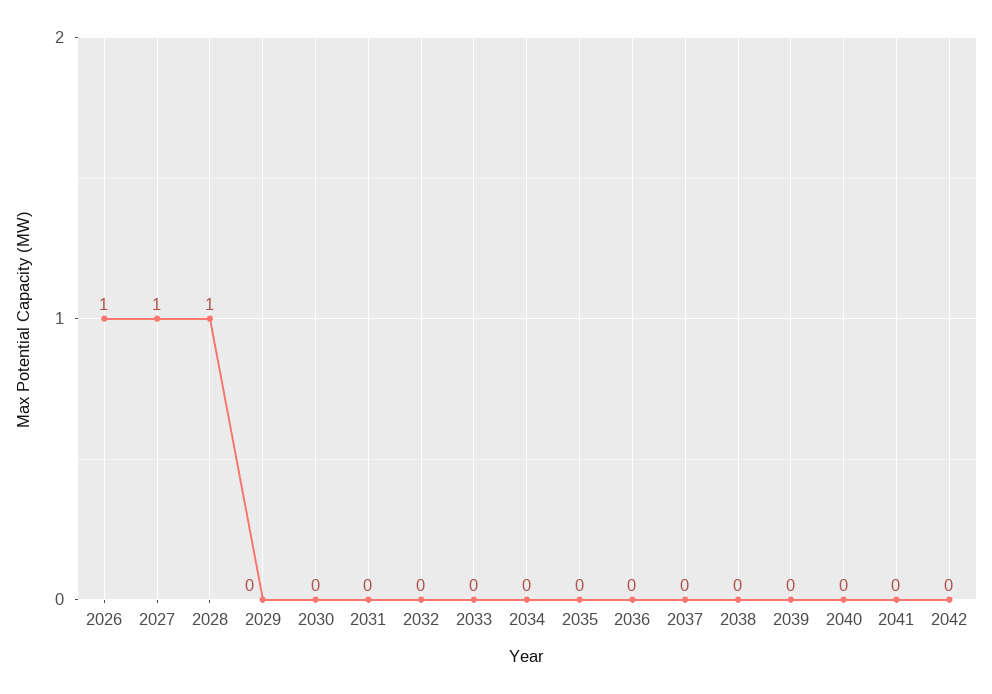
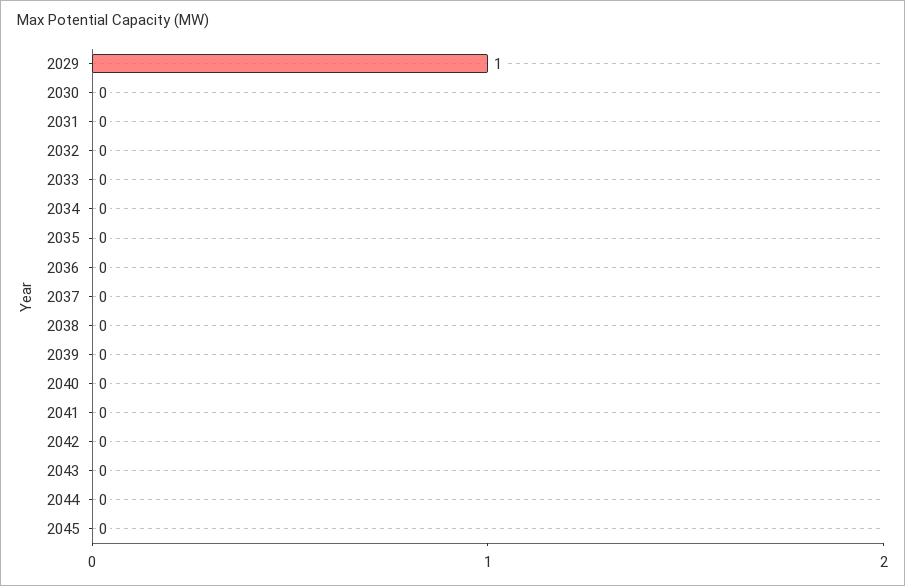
2026: 1 -> none
2027: 1 -> none
2028: 1 -> none
2029: 0 -> 1
2043: none -> 0
2044: none -> 0
2045: none -> 0

